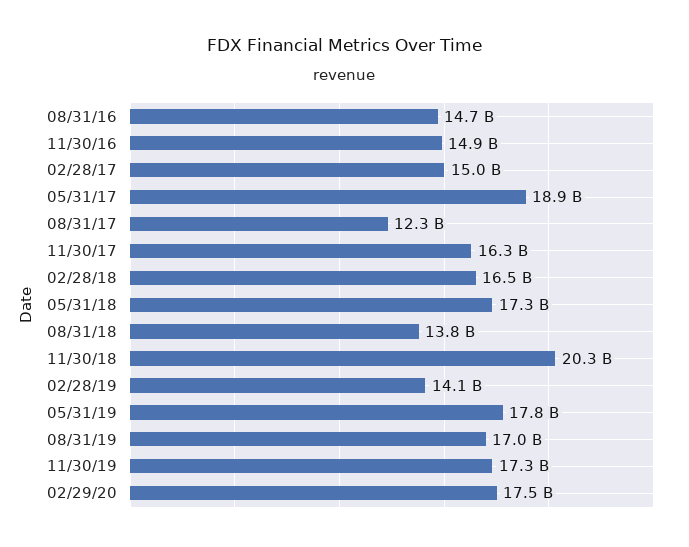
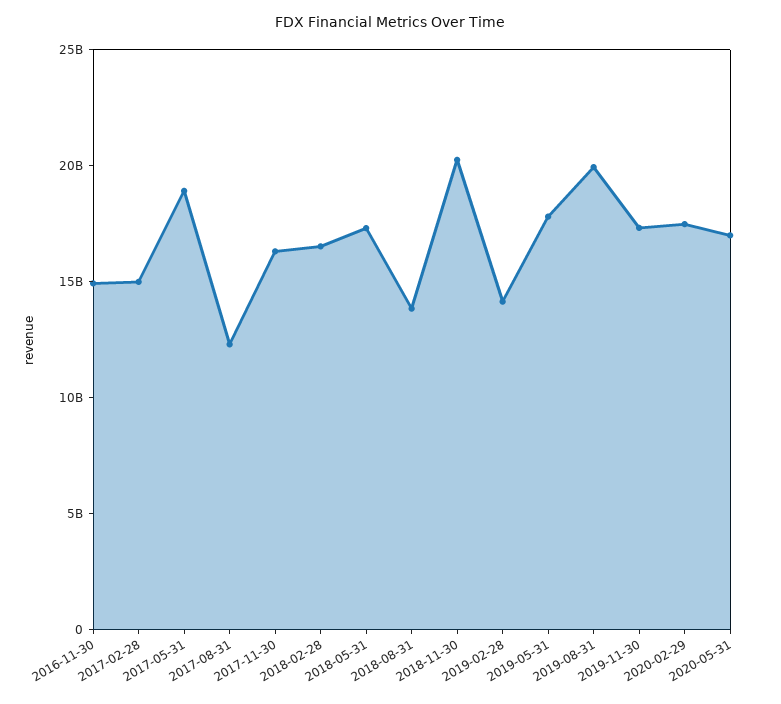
08/31/16: 14700000000 -> none
08/31/19: 17000000000 -> 20000000000
2020-05-31: none -> 17000000000

